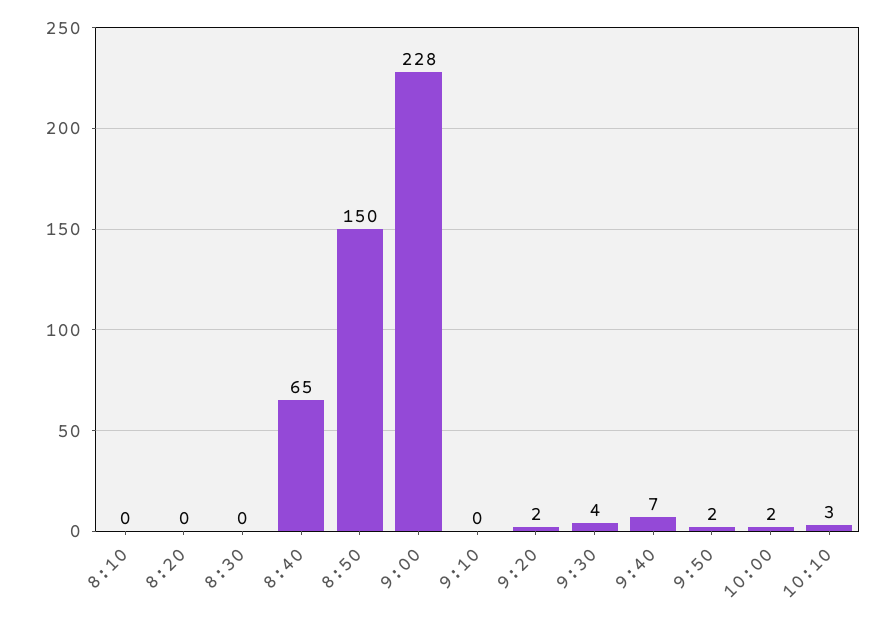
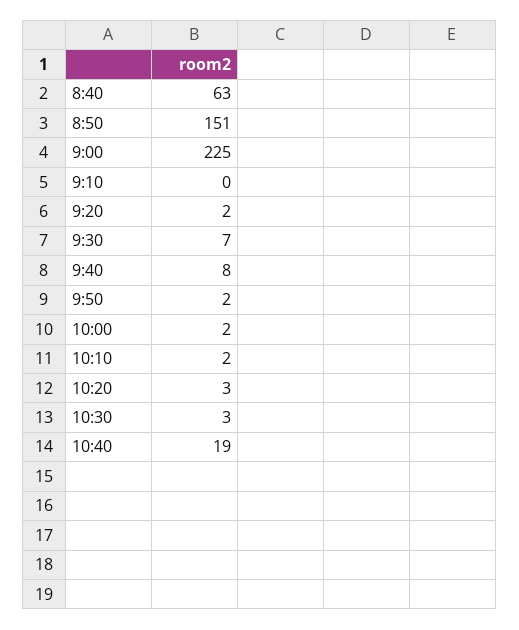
8:10: 0 -> none
8:20: 0 -> none
8:30: 0 -> none
8:40: 65 -> 63
8:50: 150 -> 151
9:00: 228 -> 225
9:30: 4 -> 7
9:40: 7 -> 8
10:10: 3 -> 2
10:20: none -> 3
10:30: none -> 3
10:40: none -> 19

